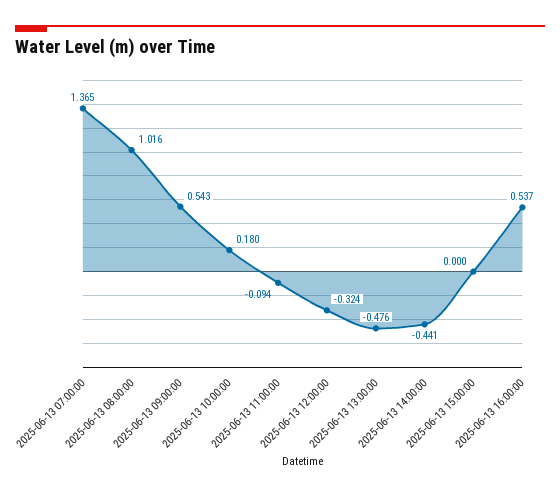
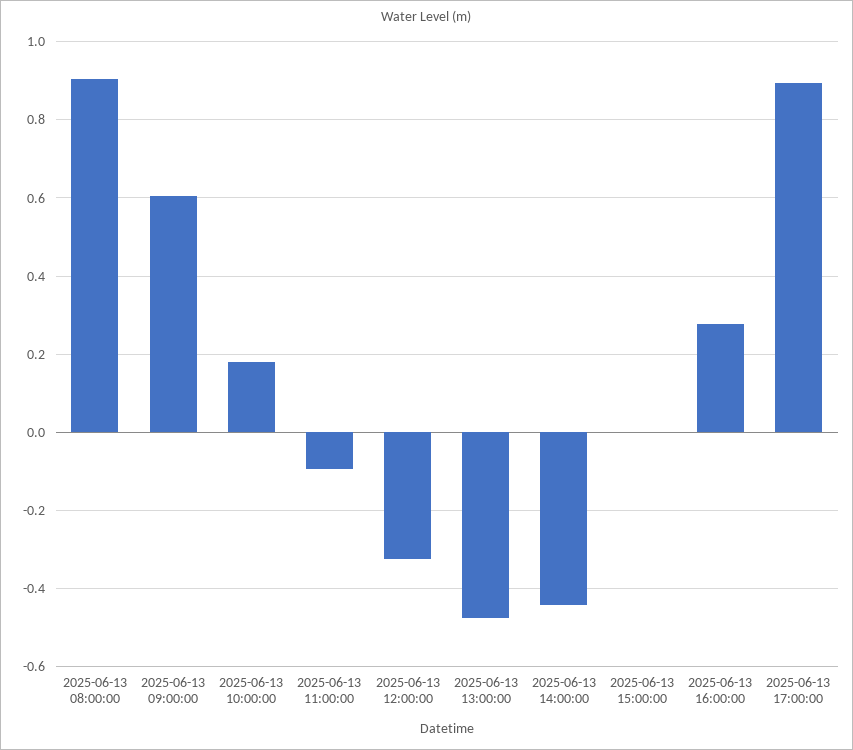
2025-06-13 07:00:00: 1.365 -> none
2025-06-13 08:00:00: 1.016 -> 0.9
2025-06-13 09:00:00: 0.543 -> 0.6
2025-06-13 16:00:00: 0.537 -> 0.28
2025-06-13 17:00:00: none -> 0.9

